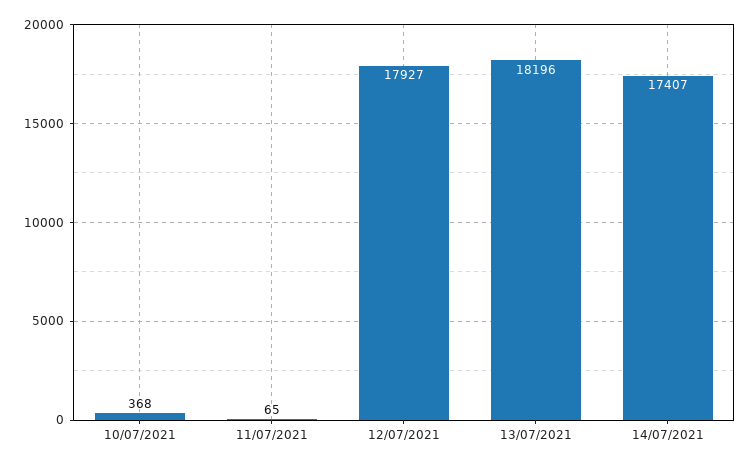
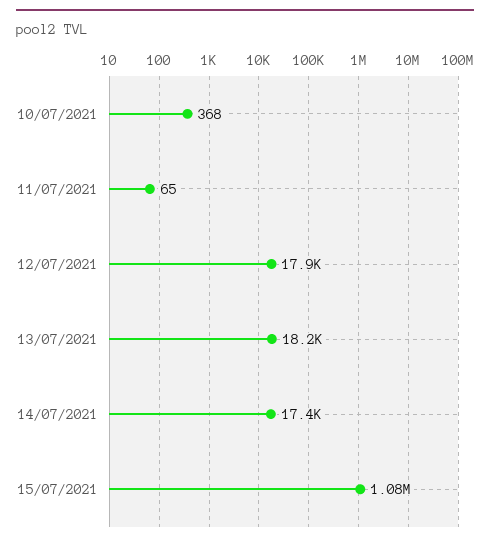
15/07/2021: none -> 1080000

